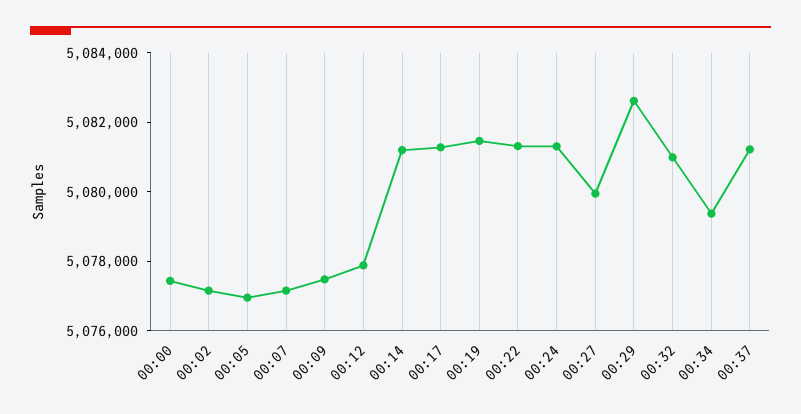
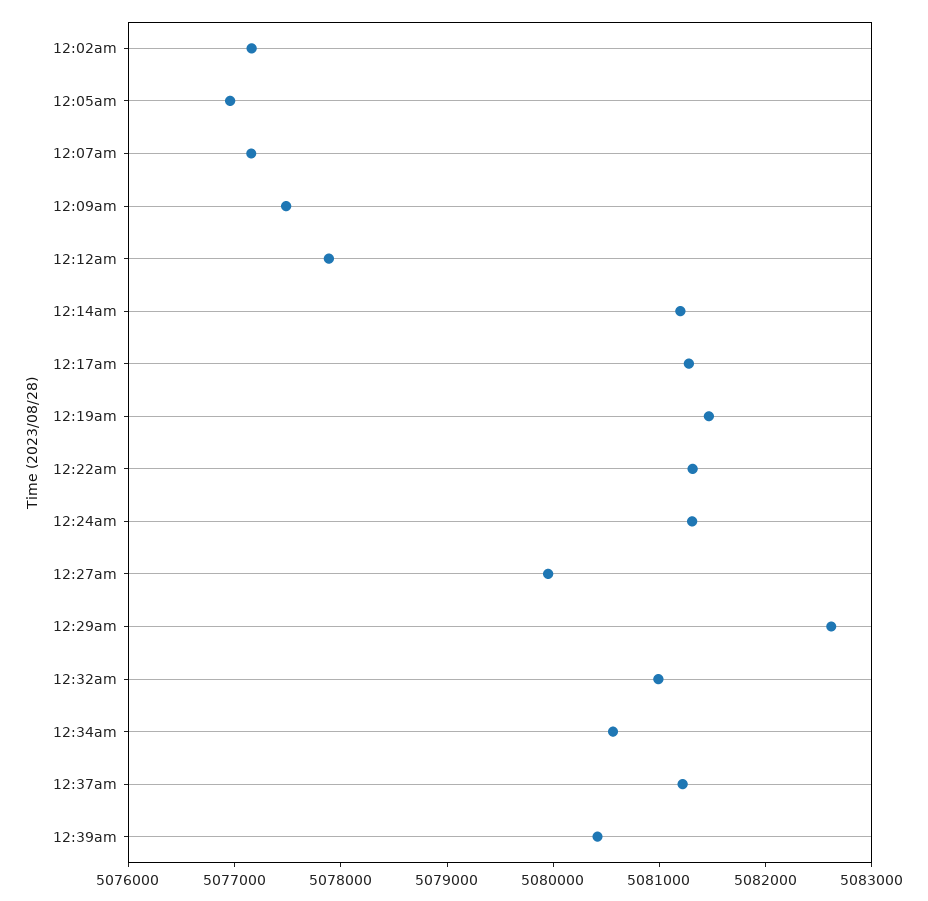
00:00: 5077500 -> none
00:34: 5079500 -> 5080600
12:39am: none -> 5080400

